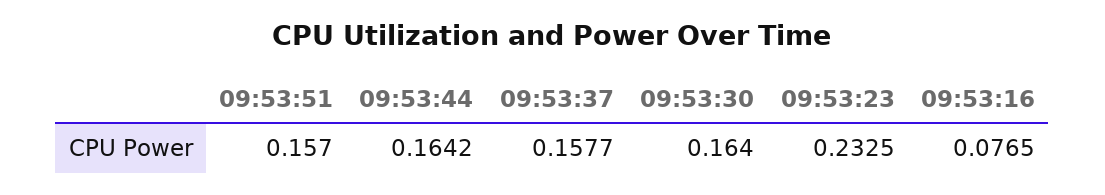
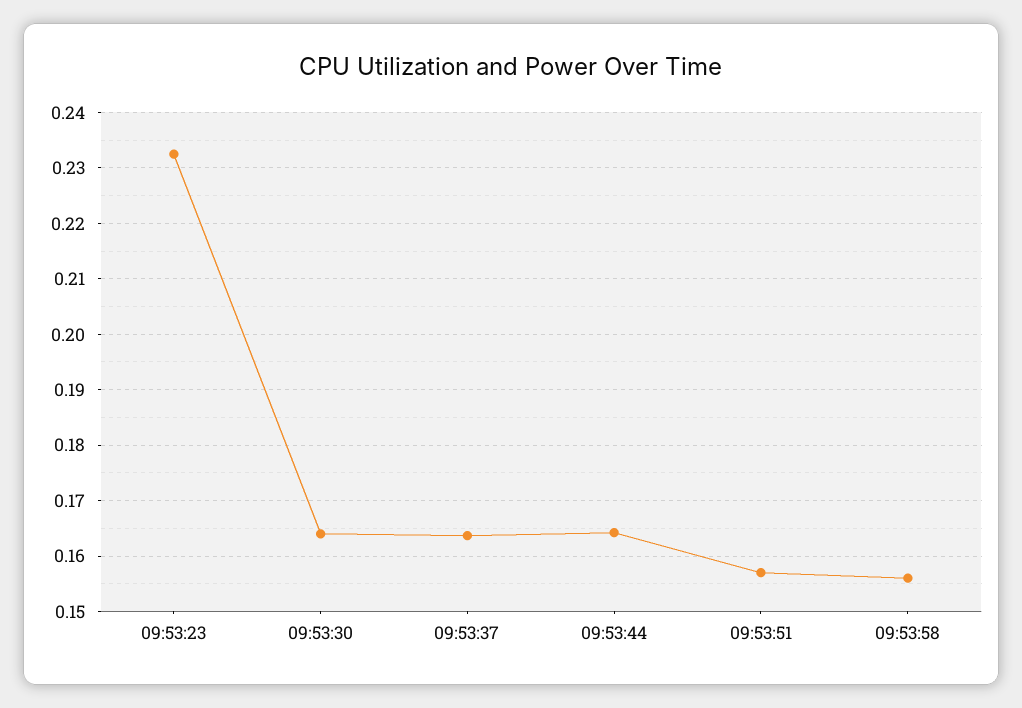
09:53:37: 0.1577 -> 0.164
09:53:16: 0.0765 -> none
09:53:58: none -> 0.156

